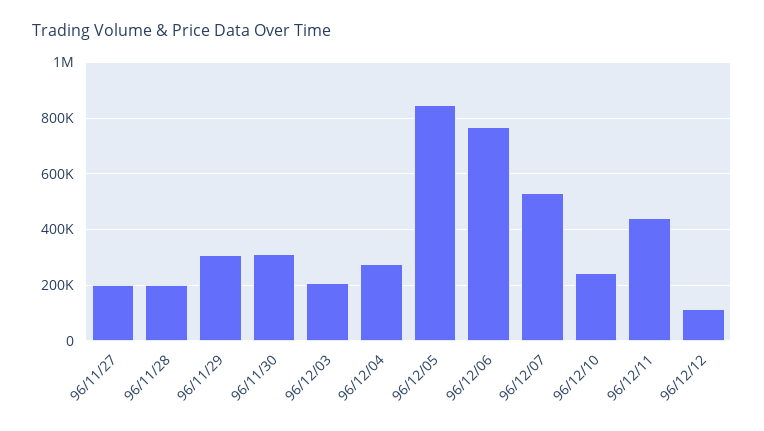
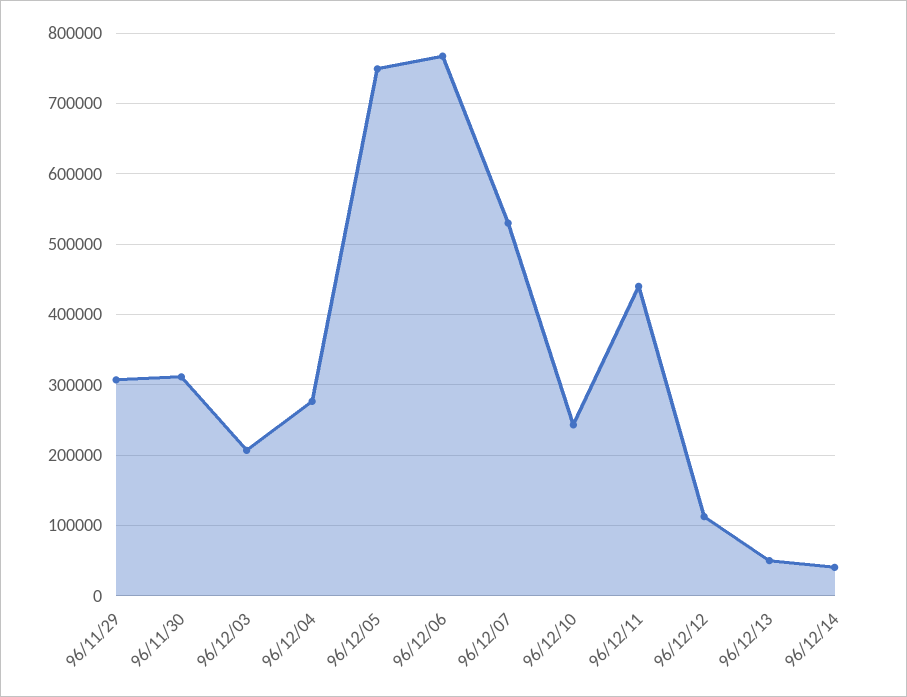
96/11/27: 200000 -> none
96/11/28: 200000 -> none
96/12/05: 850000 -> 750000
96/12/13: none -> 50000
96/12/14: none -> 40000

